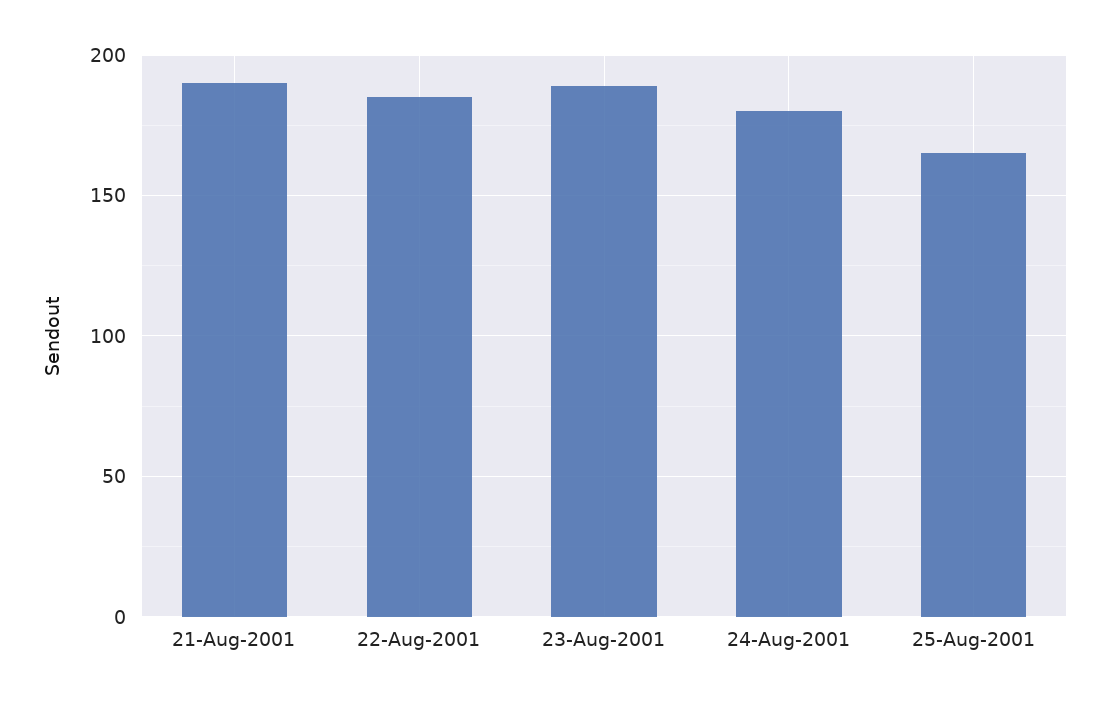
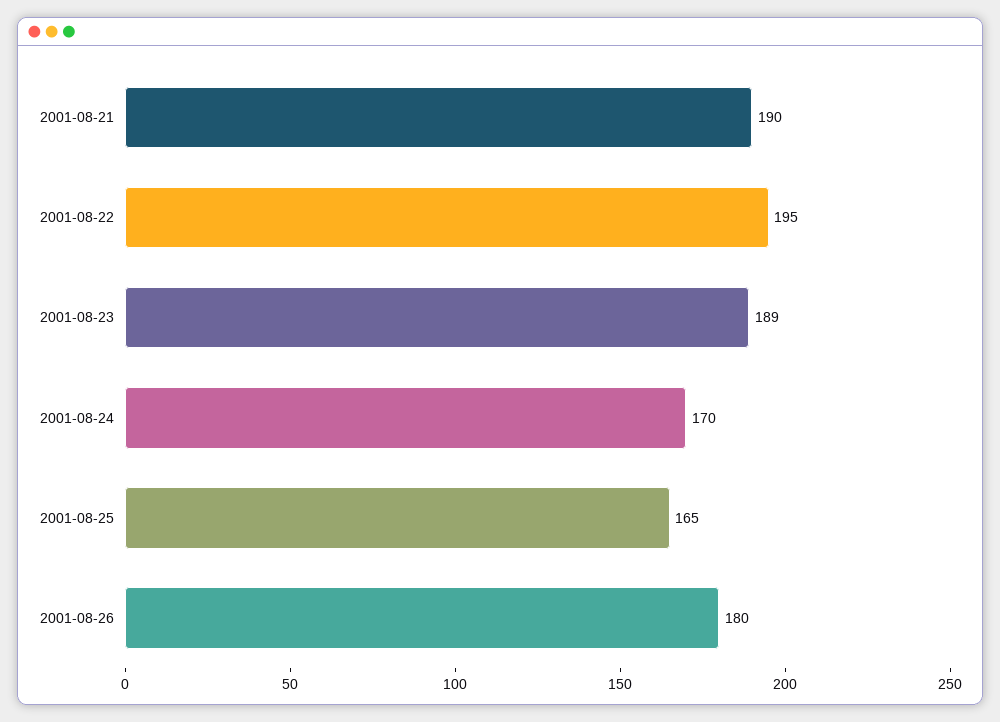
22-Aug-2001: 185 -> 195
24-Aug-2001: 180 -> 170
2001-08-26: none -> 180

